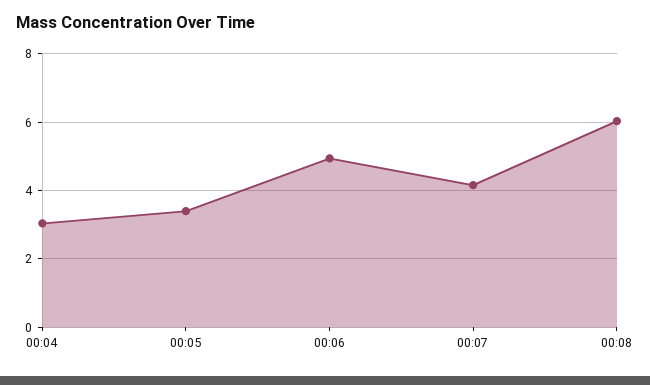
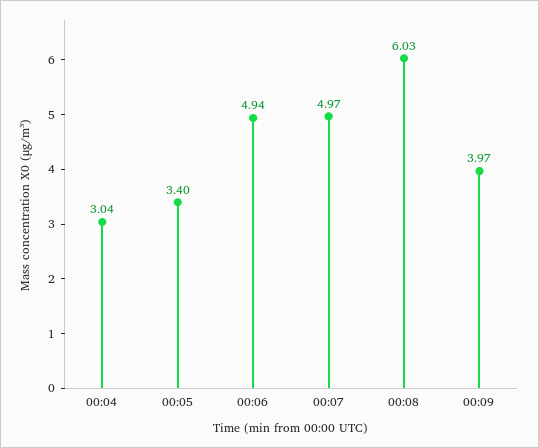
00:07: 4.2 -> 4.97
00:09: none -> 3.97

